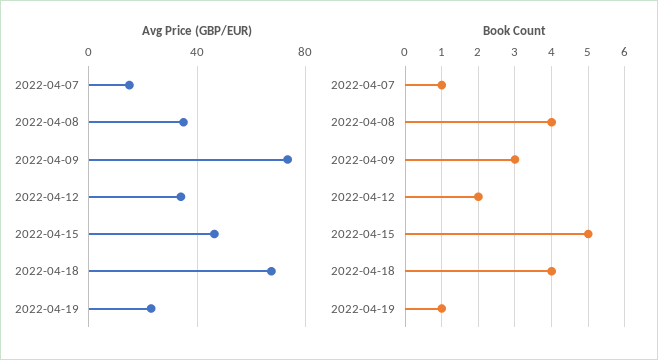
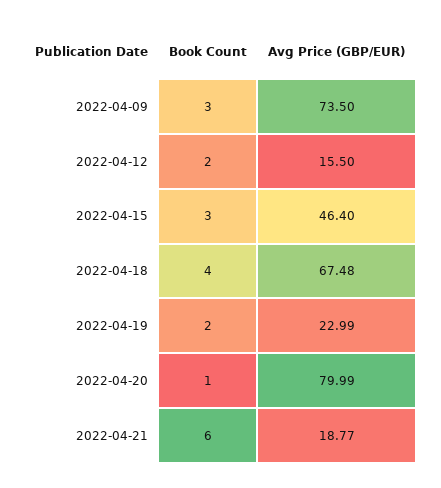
Avg Price (GBP/EUR), 2022-04-07: 15 -> none
Avg Price (GBP/EUR), 2022-04-08: 35 -> none
Avg Price (GBP/EUR), 2022-04-12: 35 -> 15.5
Book Count, 2022-04-07: 1 -> none
Book Count, 2022-04-08: 4 -> none
Book Count, 2022-04-15: 5 -> 3
Book Count, 2022-04-19: 1 -> 2
Book Count, 2022-04-20: none -> 1
Avg Price (GBP/EUR), 2022-04-20: none -> 79.99
Book Count, 2022-04-21: none -> 6
Avg Price (GBP/EUR), 2022-04-21: none -> 18.77

